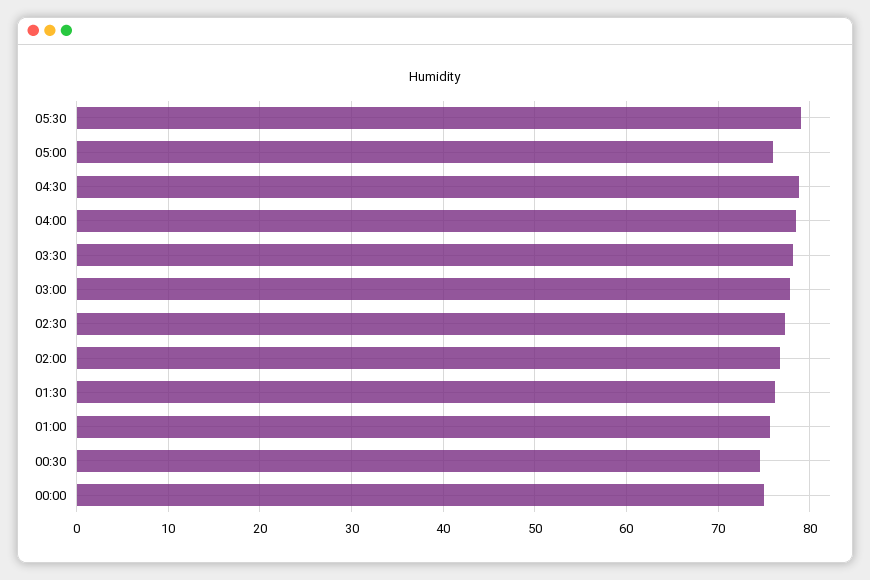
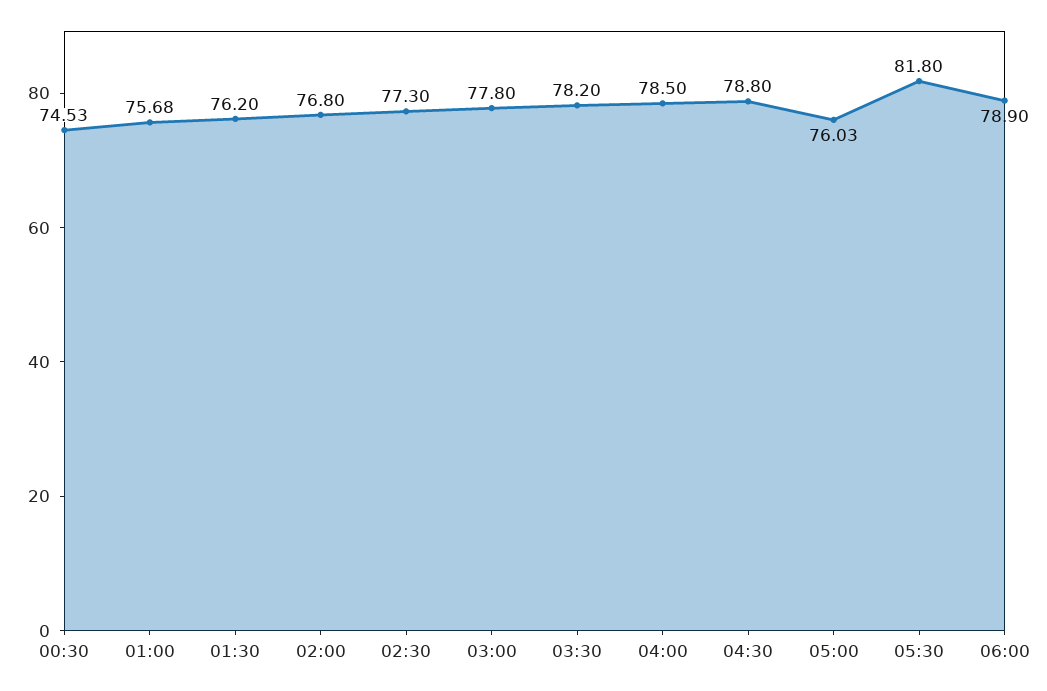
05:30: 79 -> 81.8
00:00: 75 -> none
06:00: none -> 78.9

